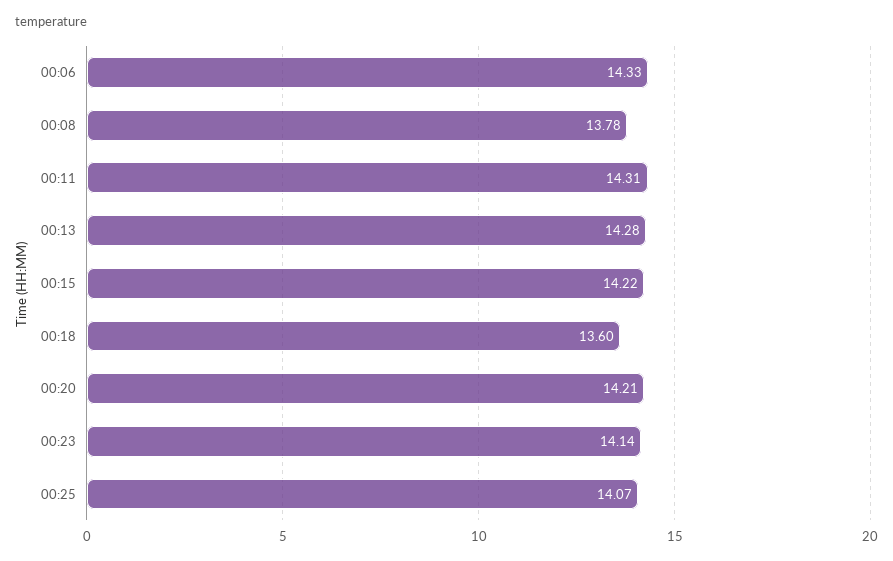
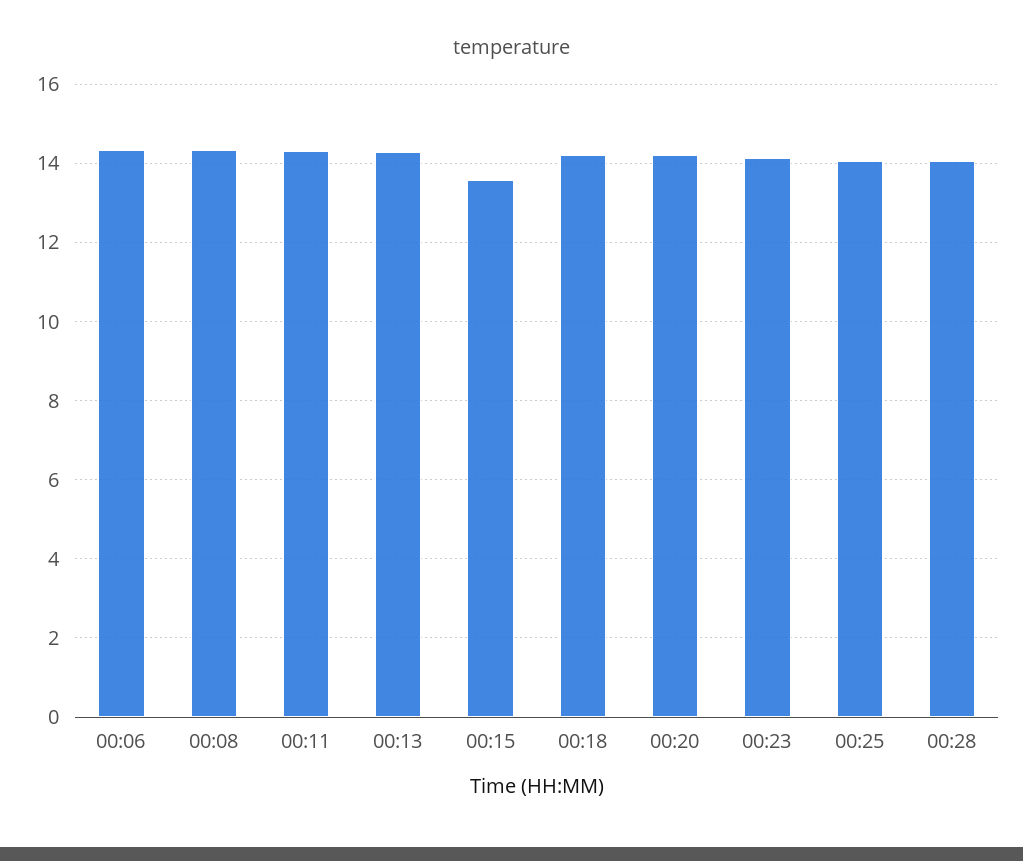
00:08: 13.78 -> 14.4
00:15: 14.22 -> 13.6
00:18: 13.6 -> 14.2
00:28: none -> 14

